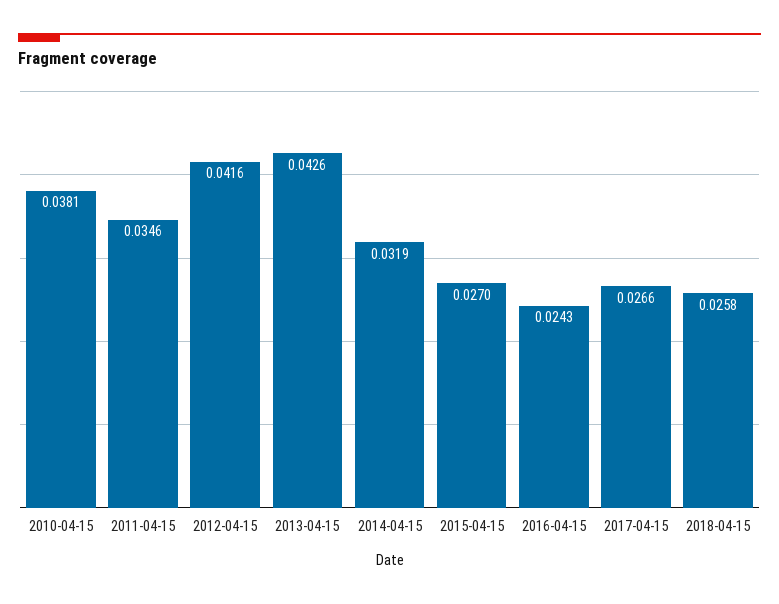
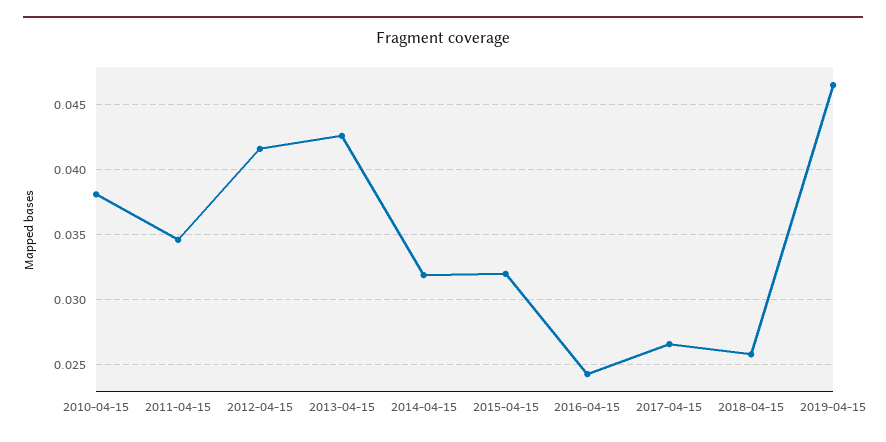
2015-04-15: 0.027 -> 0.032
2019-04-15: none -> 0.0465

